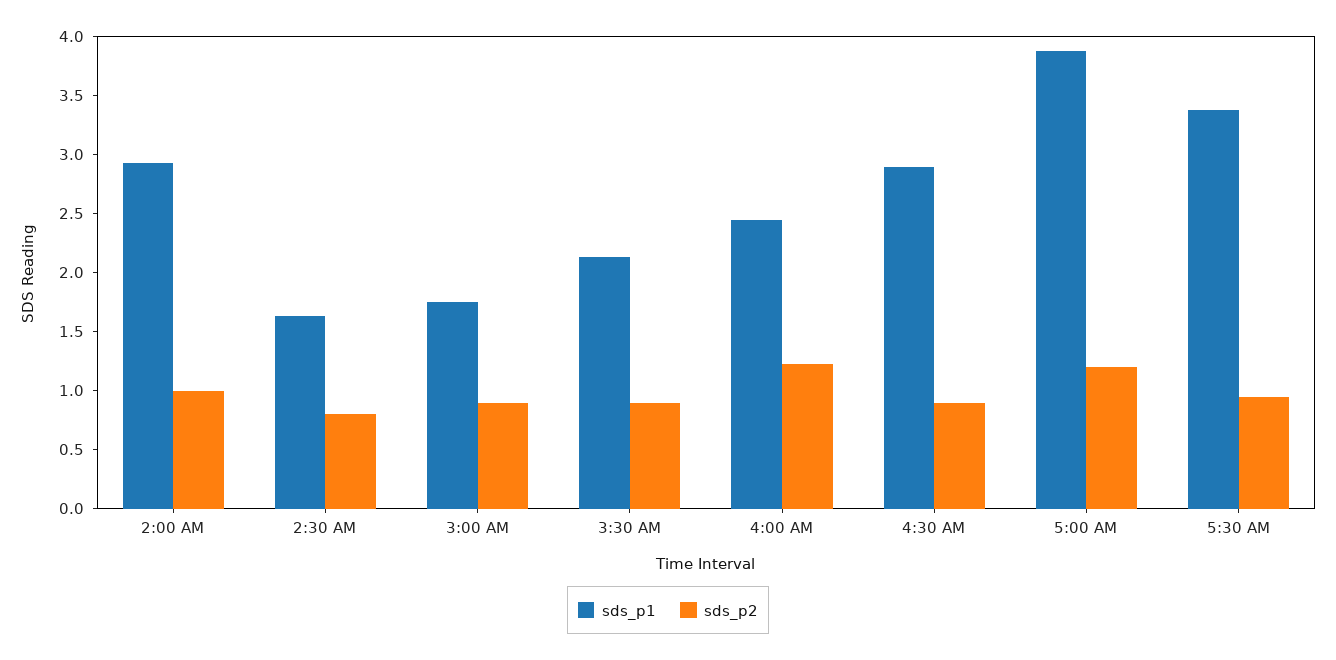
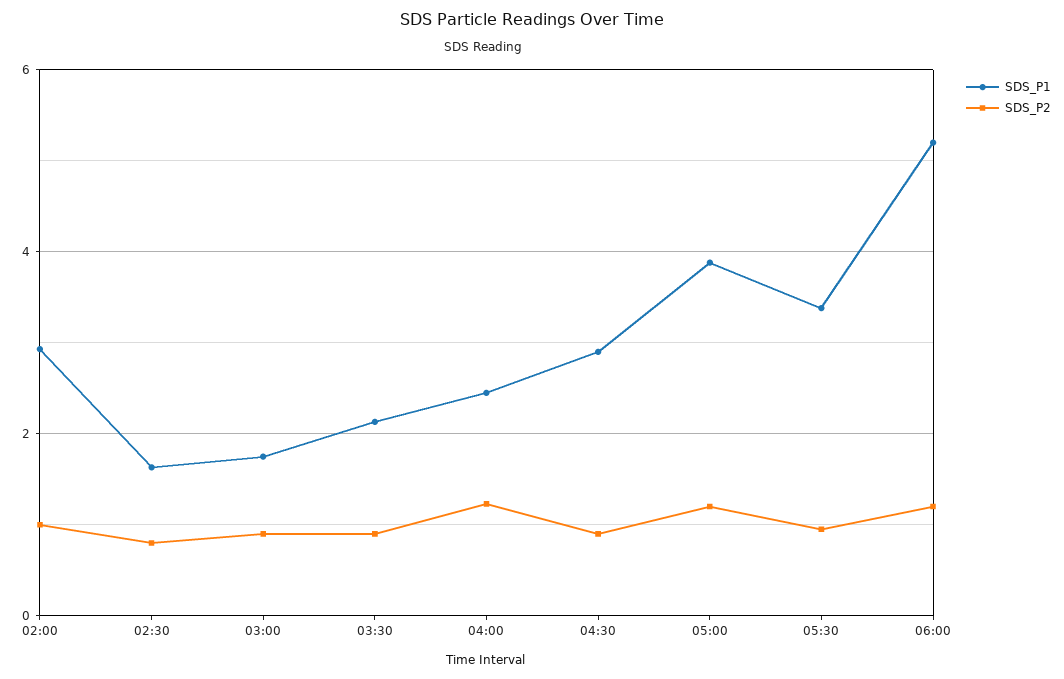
sds_p1, 06:00: none -> 5.2
sds_p2, 06:00: none -> 1.2

